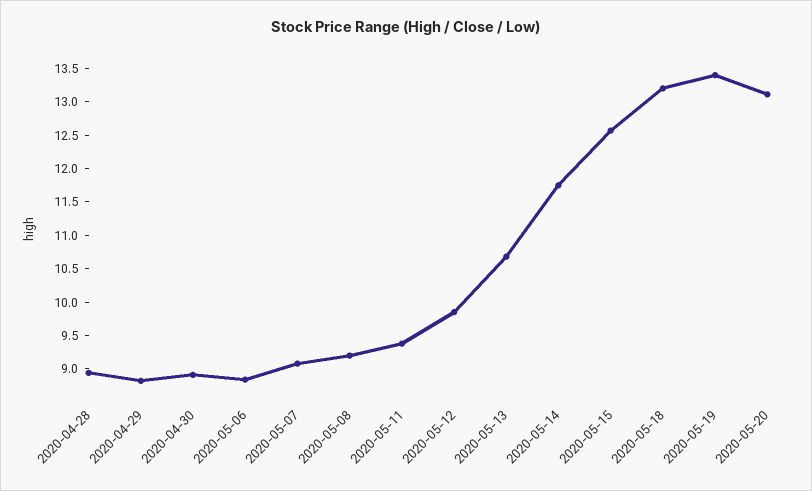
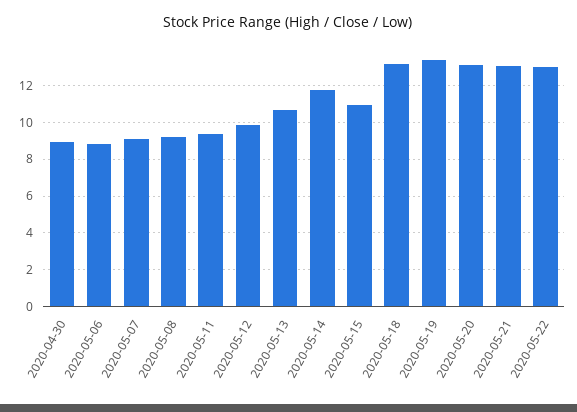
2020-04-28: 9 -> none
2020-04-29: 8.75 -> none
2020-05-15: 12.5 -> 11
2020-05-21: none -> 13
2020-05-22: none -> 13

